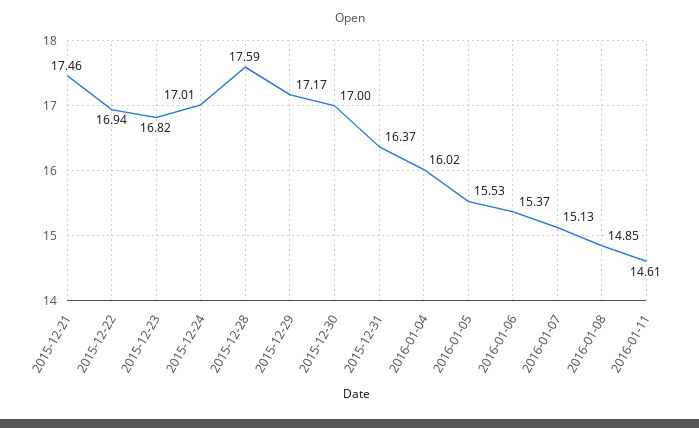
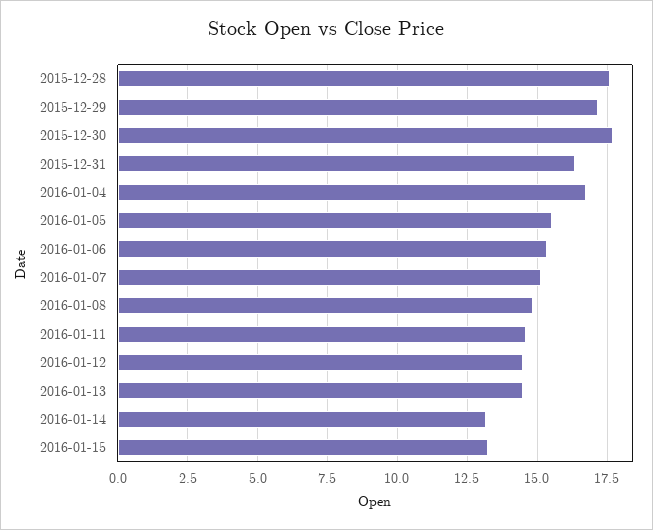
2015-12-21: 17.46 -> none
2015-12-22: 16.94 -> none
2015-12-23: 16.82 -> none
2015-12-24: 17.01 -> none
2015-12-30: 17 -> 17.75
2016-01-04: 16.02 -> 16.75
2016-01-12: none -> 14.5
2016-01-13: none -> 14.5
2016-01-14: none -> 13.25
2016-01-15: none -> 13.25

